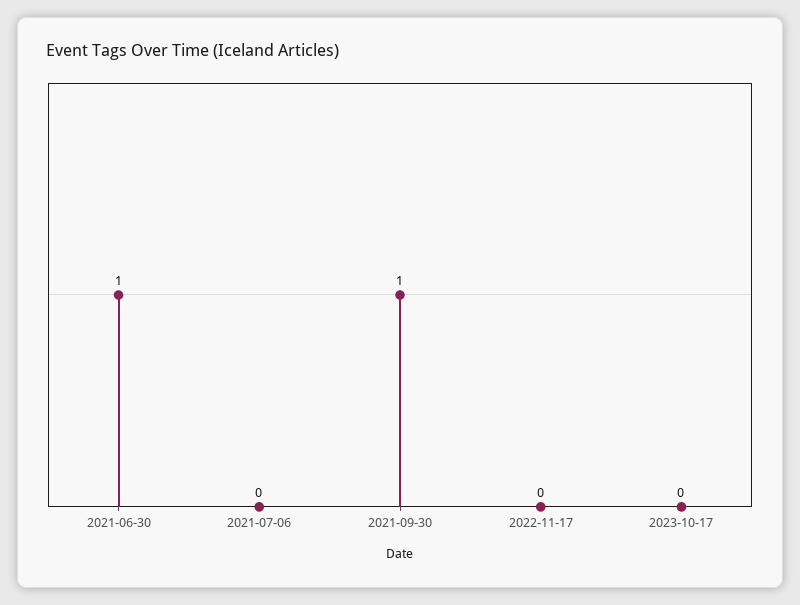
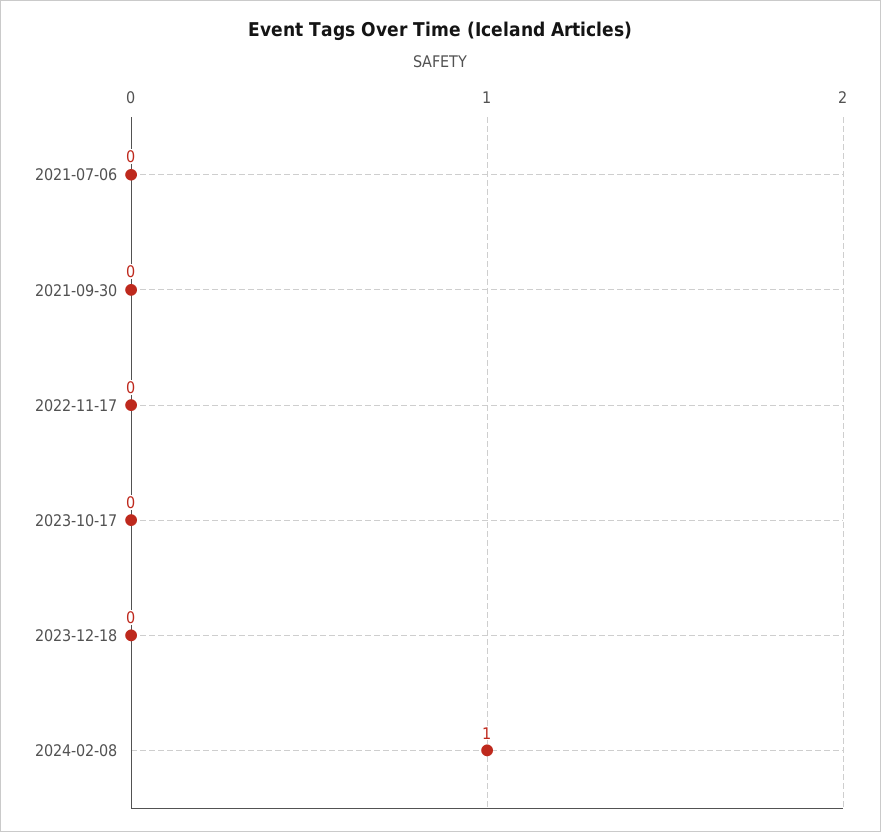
2021-06-30: 1 -> none
2021-09-30: 1 -> 0
2023-12-18: none -> 0
2024-02-08: none -> 1

